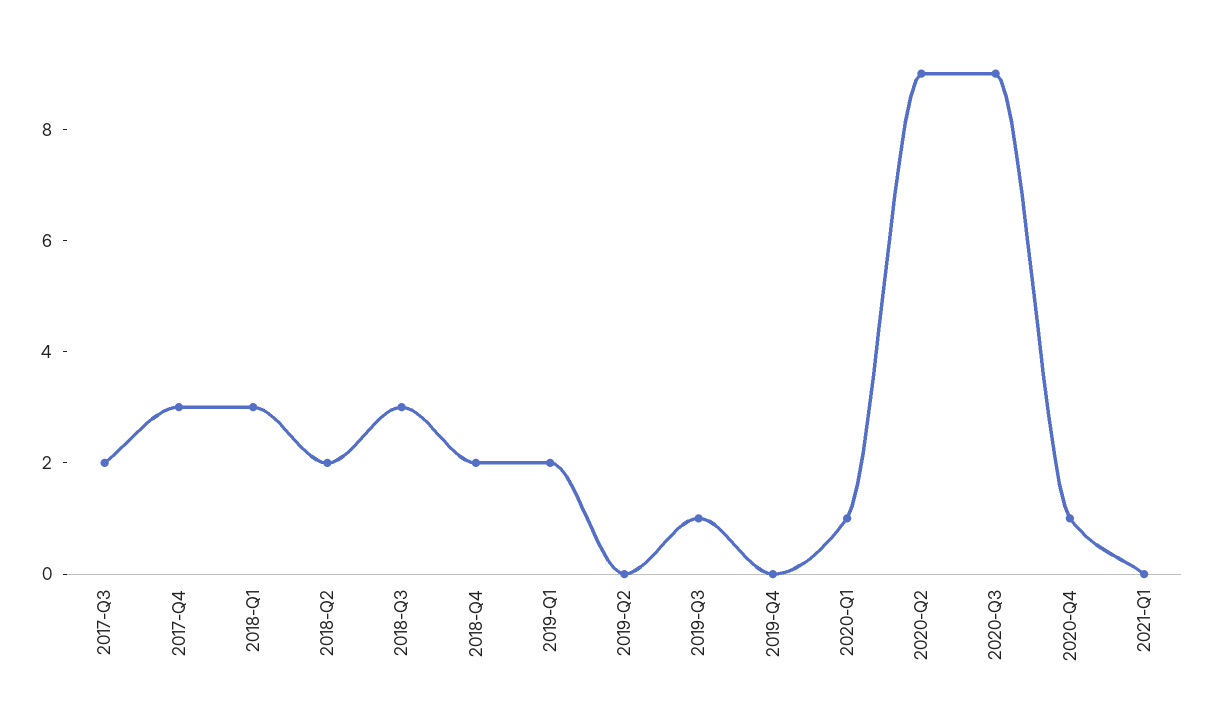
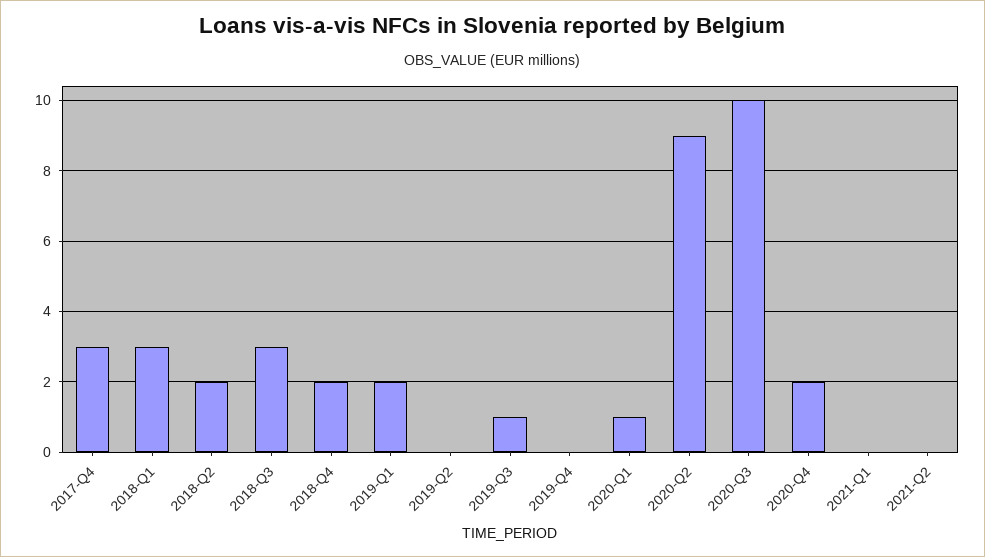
2017-Q3: 2 -> none
2020-Q3: 9 -> 10
2020-Q4: 1 -> 2
2021-Q2: none -> 0

